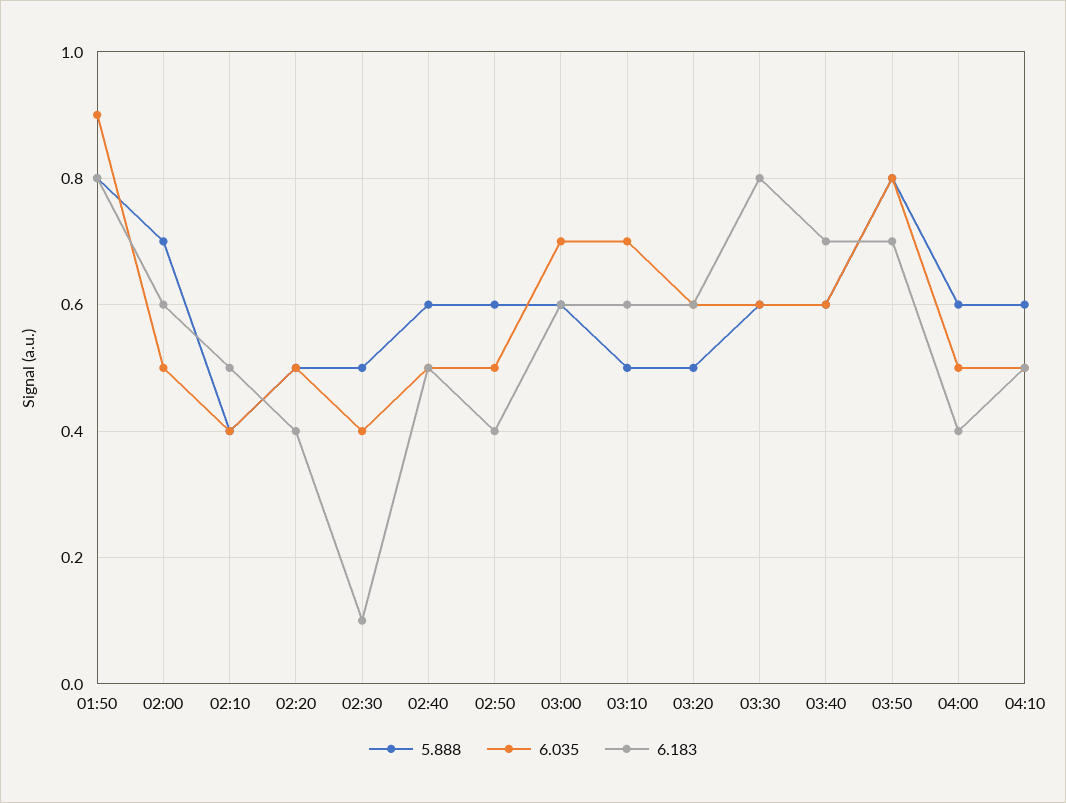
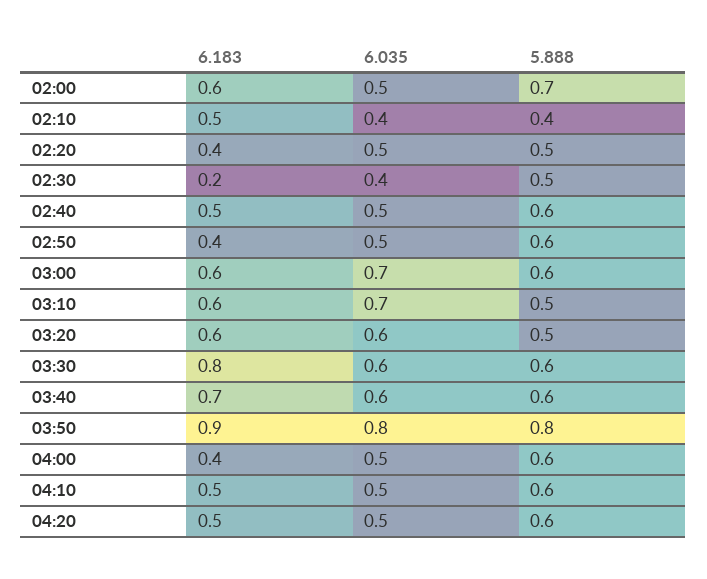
5.888, 01:50: 0.8 -> none
6.035, 01:50: 0.9 -> none
6.183, 01:50: 0.8 -> none
6.183, 02:30: 0.1 -> 0.2
6.183, 03:50: 0.7 -> 0.9
6.183, 04:20: none -> 0.5
6.035, 04:20: none -> 0.5
5.888, 04:20: none -> 0.6

